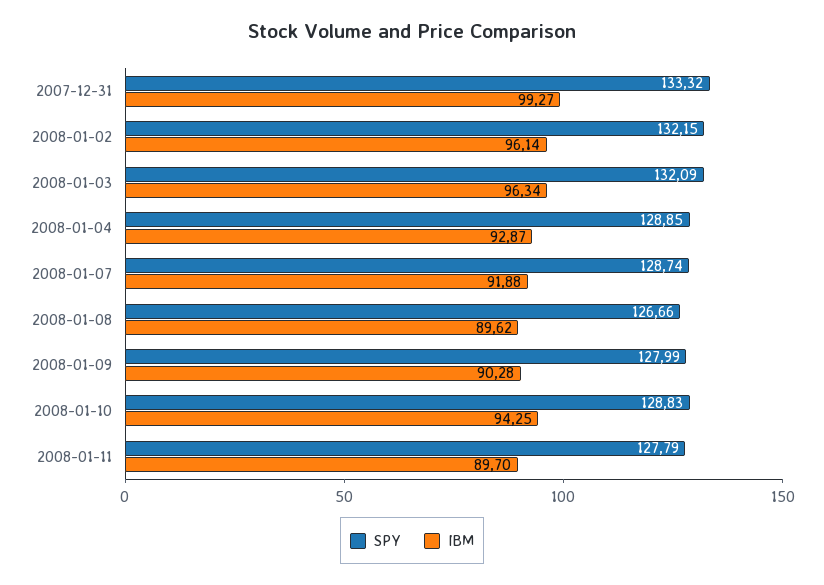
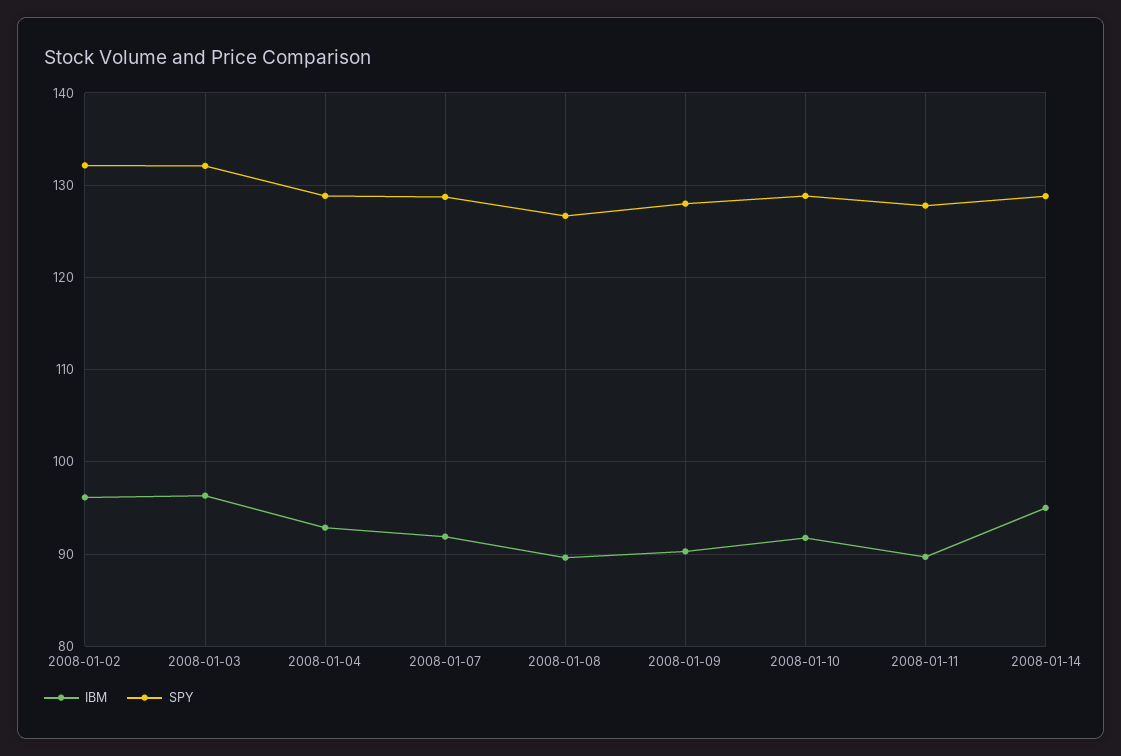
SPY, 2007-12-31: 133.32 -> none
IBM, 2007-12-31: 99.27 -> none
IBM, 2008-01-10: 94.25 -> 92
IBM, 2008-01-14: none -> 95
SPY, 2008-01-14: none -> 129

